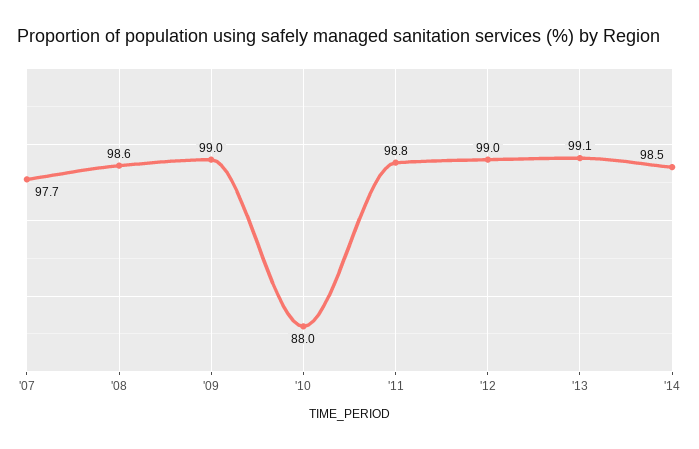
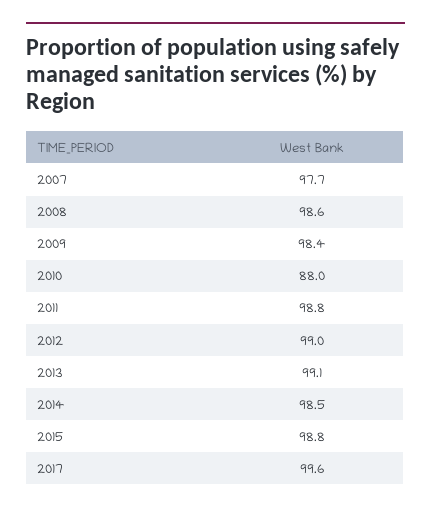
'09: 99 -> 98.4
2015: none -> 98.8
2017: none -> 99.6

